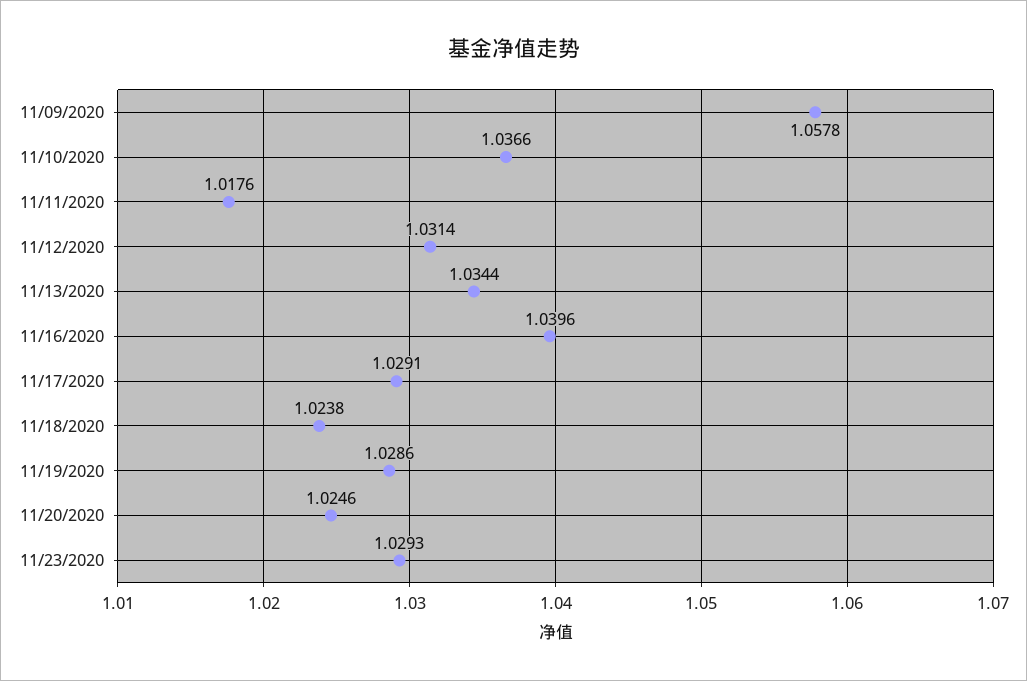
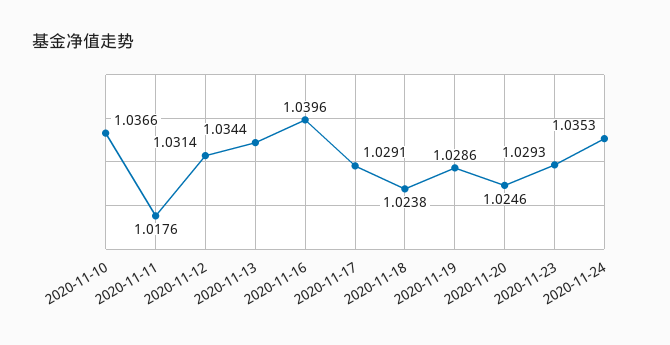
11/09/2020: 1.0578 -> none
2020-11-24: none -> 1.0353

